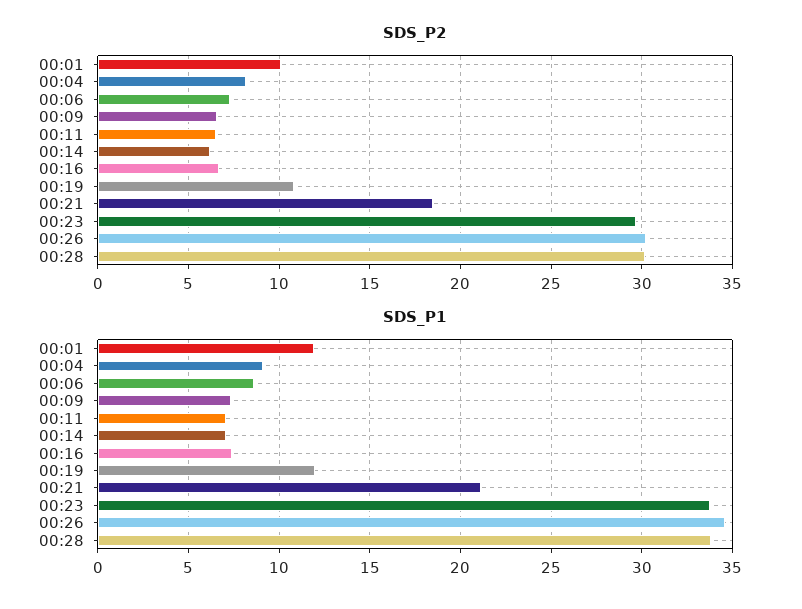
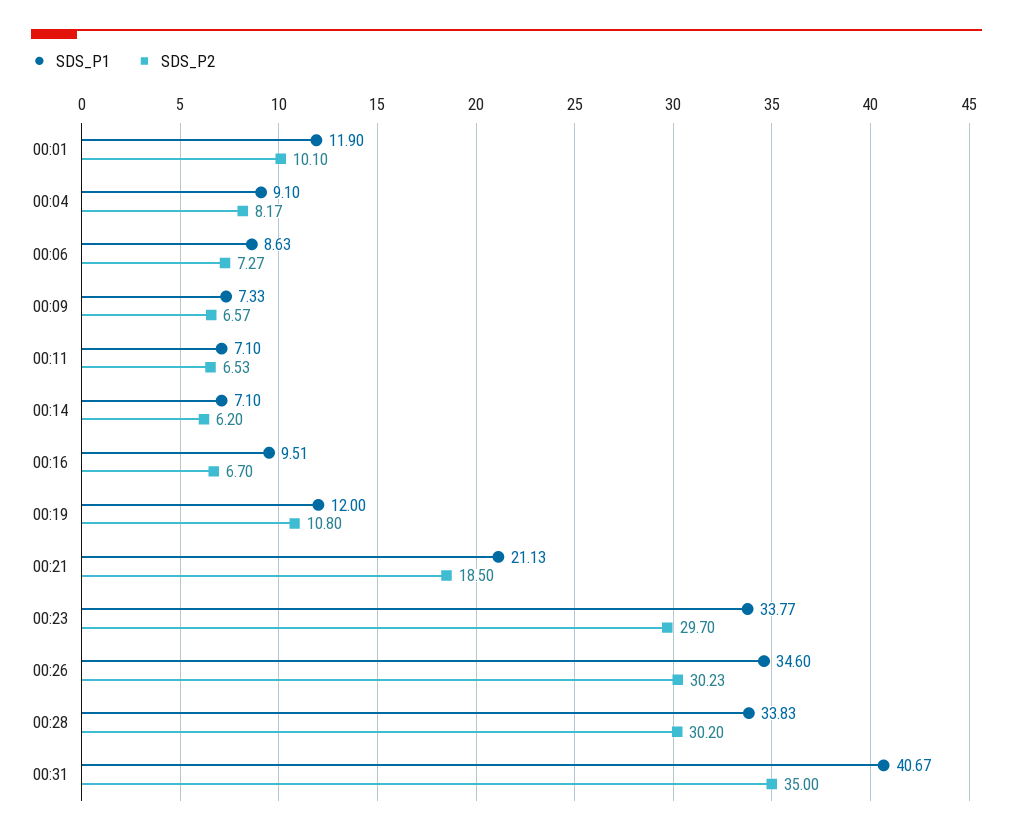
SDS_P1, 00:16: 7.5 -> 9.51
SDS_P1, 00:31: none -> 40.67
SDS_P2, 00:31: none -> 35

